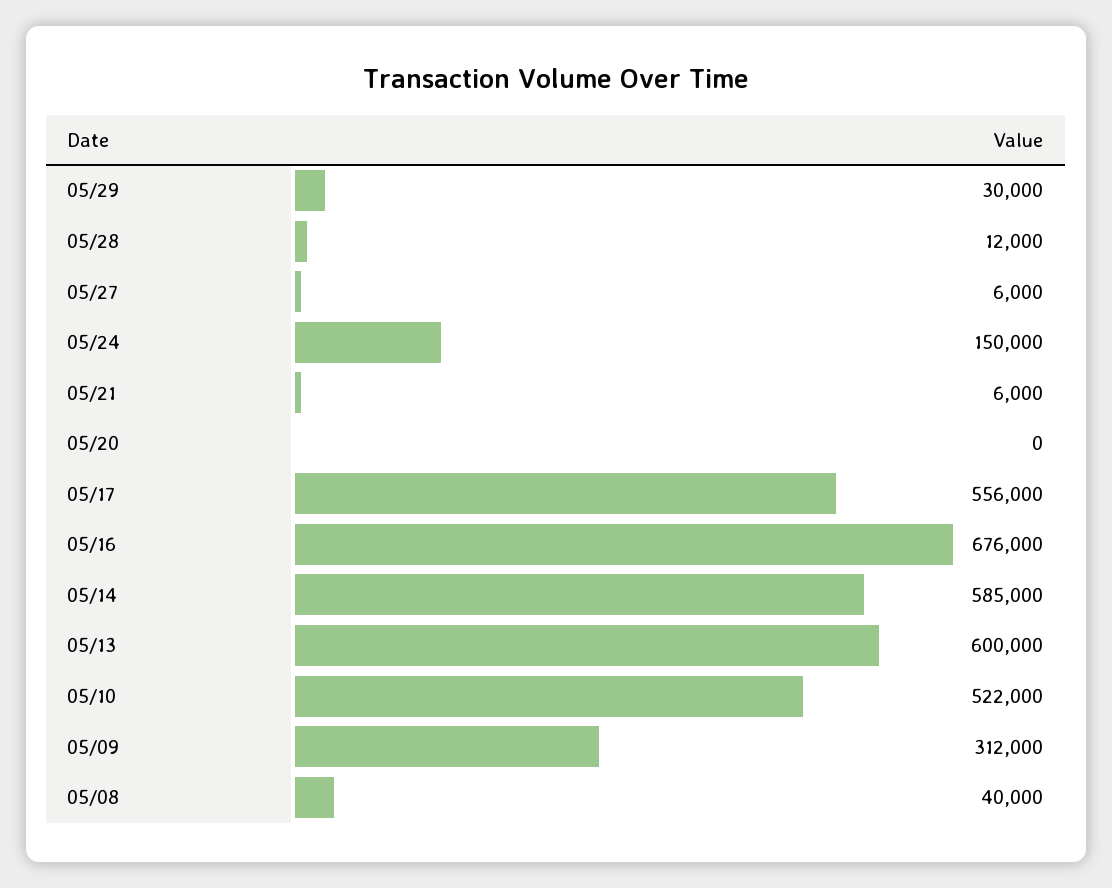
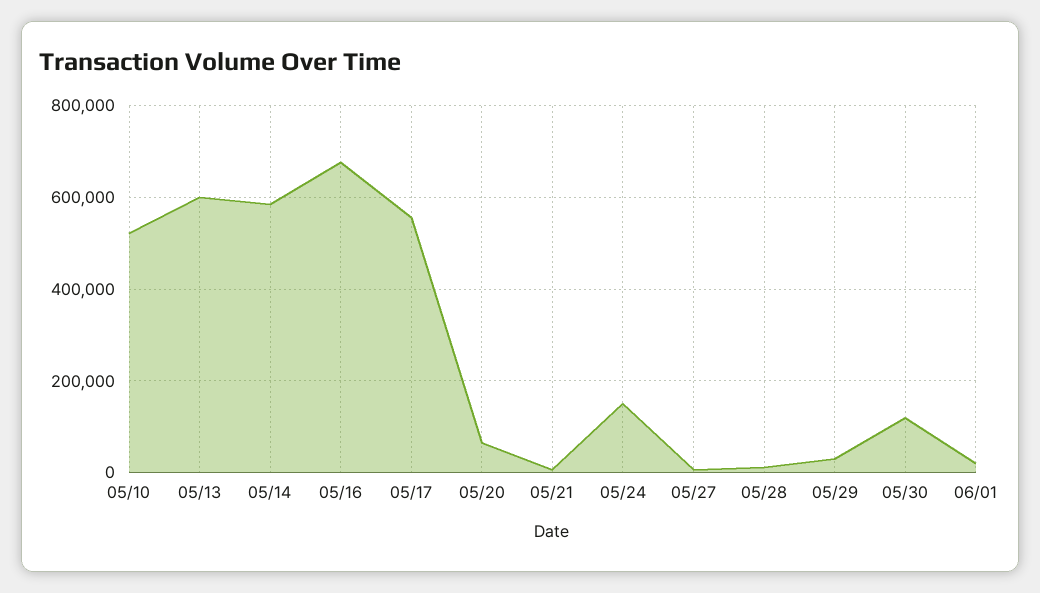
05/20: 0 -> 60000
05/09: 312000 -> none
05/08: 40000 -> none
05/30: none -> 120000
06/01: none -> 20000

